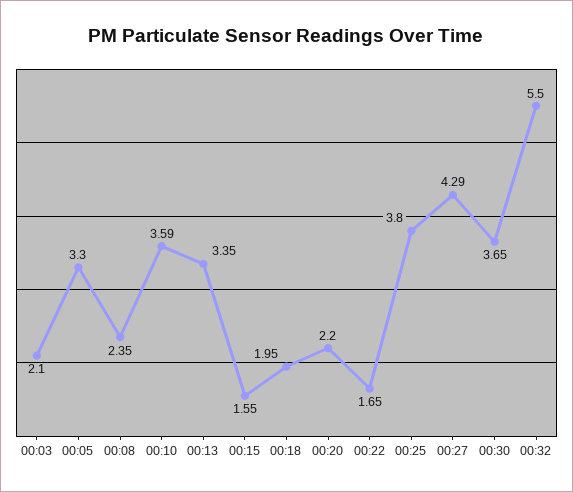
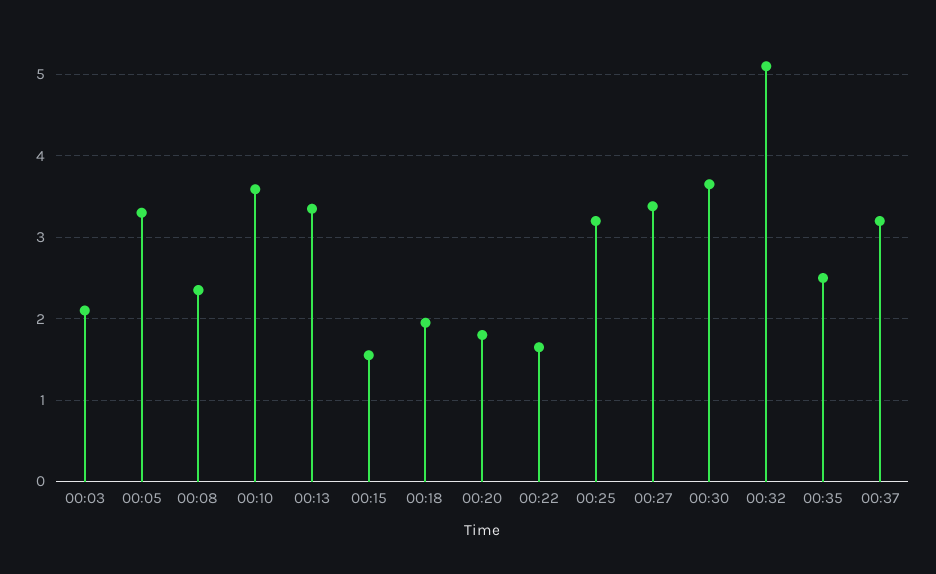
00:20: 2.2 -> 1.8
00:25: 3.8 -> 3.2
00:27: 4.29 -> 3.4
00:32: 5.5 -> 5.1
00:35: none -> 2.5
00:37: none -> 3.2

